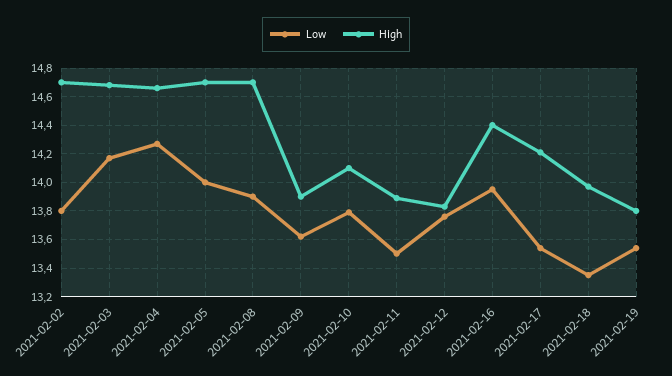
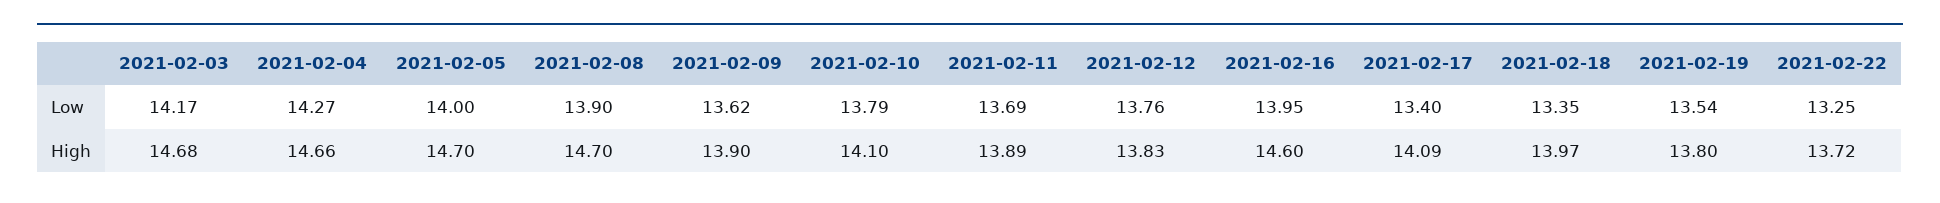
Low, 2021-02-02: 13.8 -> none
High, 2021-02-02: 14.7 -> none
Low, 2021-02-11: 13.5 -> 13.69
High, 2021-02-16: 14.4 -> 14.6
Low, 2021-02-17: 13.55 -> 13.4
High, 2021-02-17: 14.2 -> 14.09
Low, 2021-02-22: none -> 13.25
High, 2021-02-22: none -> 13.72

